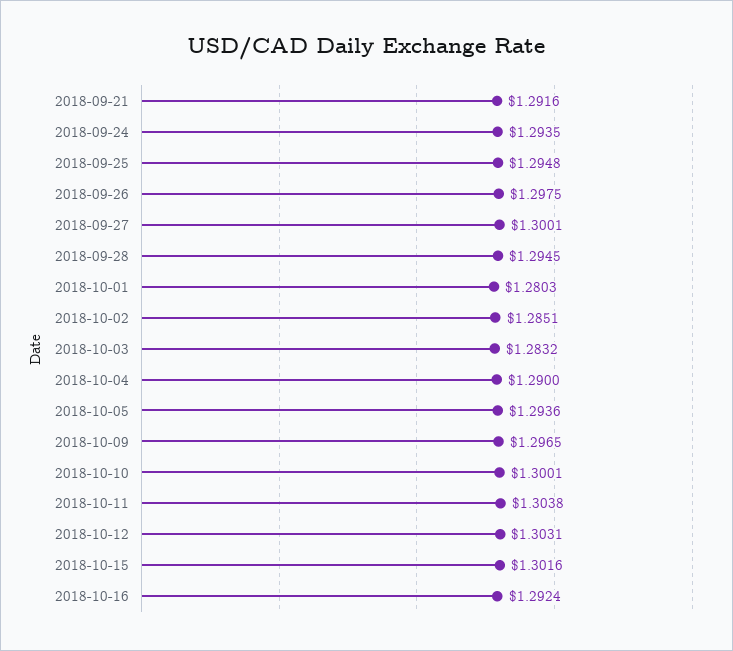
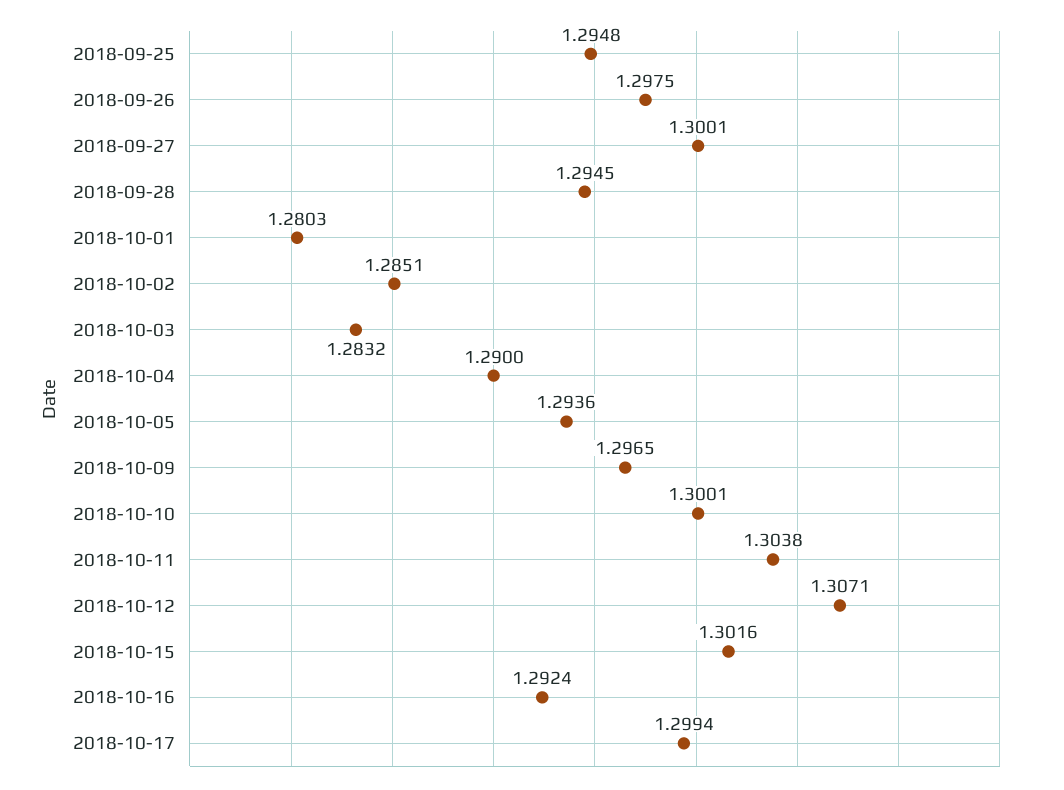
2018-09-21: 1.2916 -> none
2018-09-24: 1.2935 -> none
2018-10-12: 1.3031 -> 1.3071
2018-10-17: none -> 1.2994

